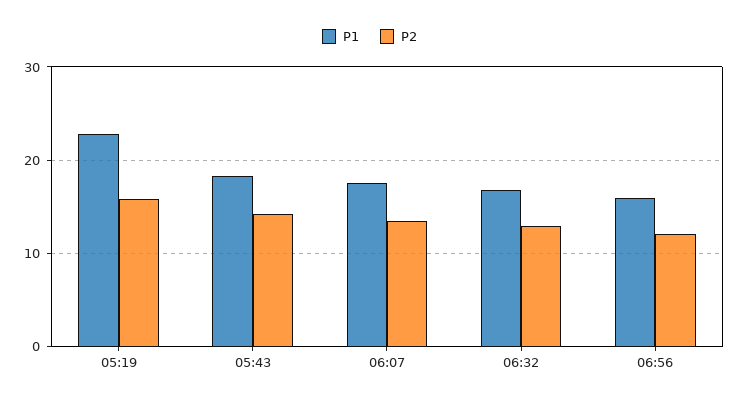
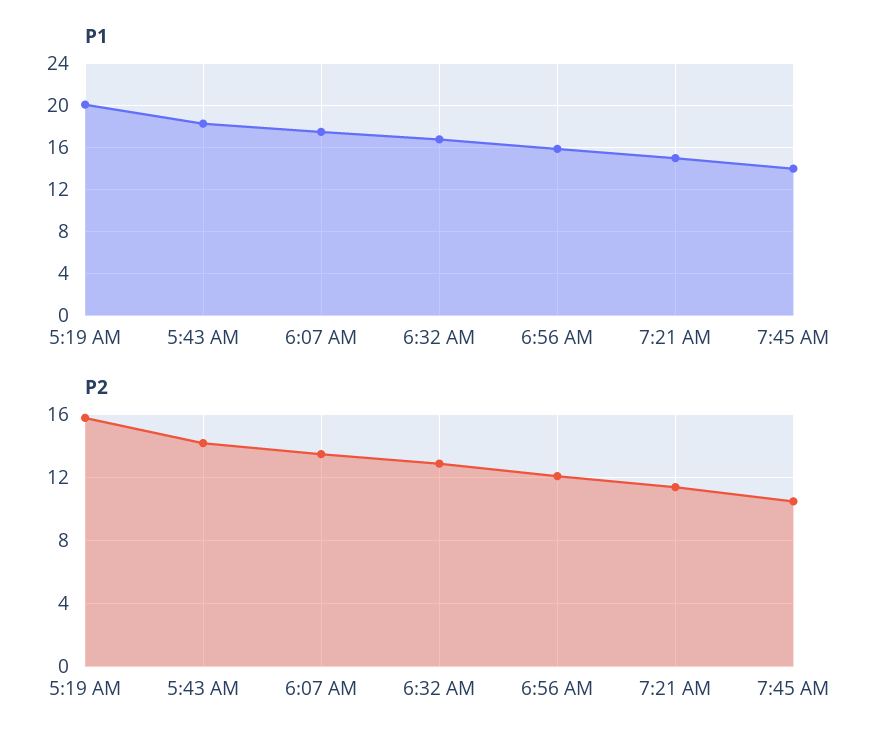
P1, 05:19: 23 -> 20
P1, 7:21 AM: none -> 15
P1, 7:45 AM: none -> 14
P2, 7:21 AM: none -> 11.5
P2, 7:45 AM: none -> 10.5

